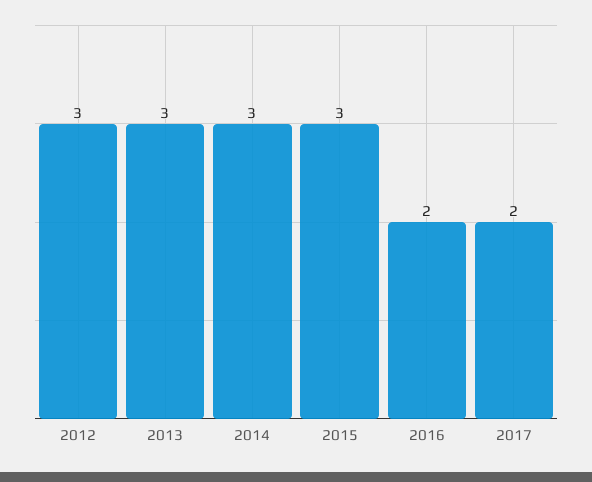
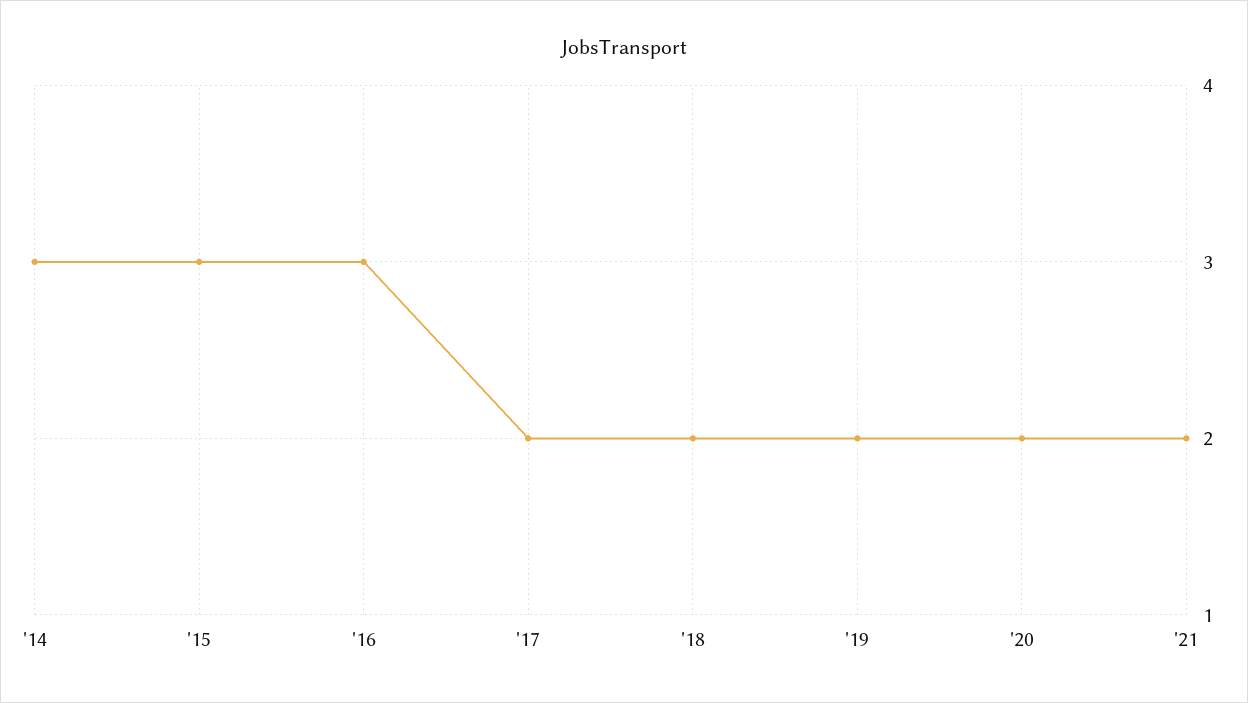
2012: 3 -> none
2013: 3 -> none
2016: 2 -> 3
'18: none -> 2
'19: none -> 2
'20: none -> 2
'21: none -> 2

